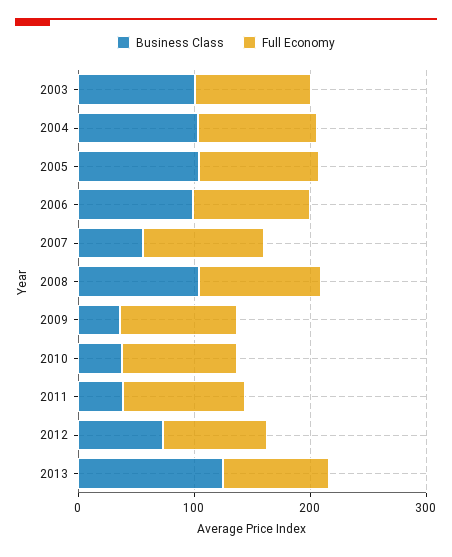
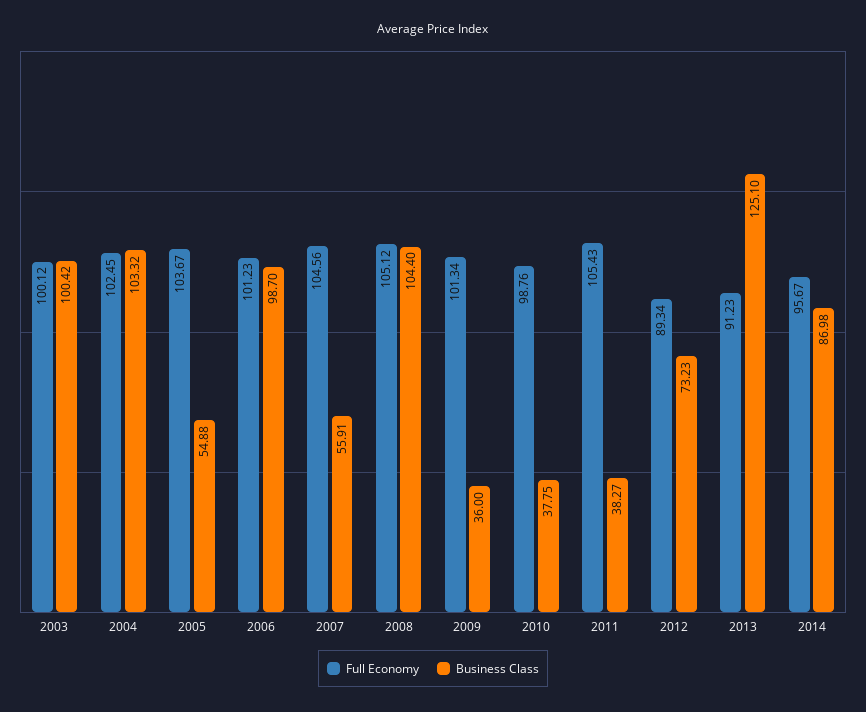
Business Class, 2005: 100 -> 54.88
Full Economy, 2014: none -> 95.67
Business Class, 2014: none -> 86.98

